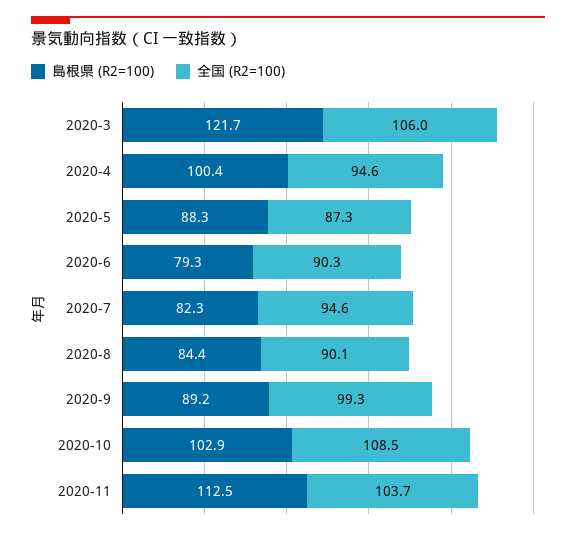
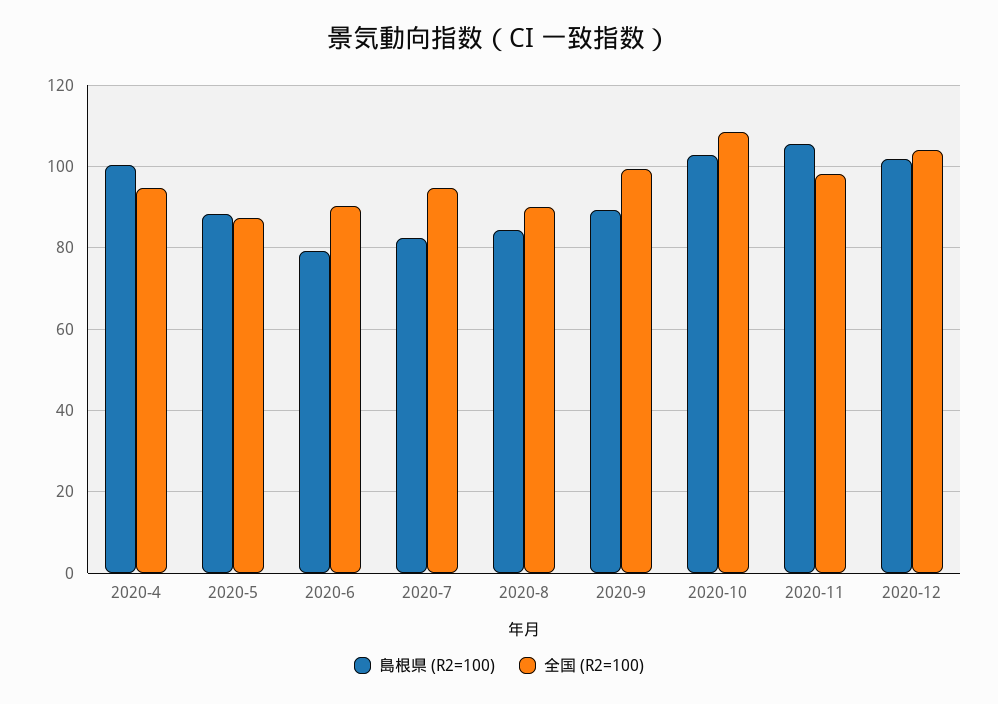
島根県 (R2=100), 2020-3: 121.7 -> none
全国 (R2=100), 2020-3: 106 -> none
島根県 (R2=100), 2020-11: 112.5 -> 106
全国 (R2=100), 2020-11: 103.7 -> 98
島根県 (R2=100), 2020-12: none -> 102
全国 (R2=100), 2020-12: none -> 104

